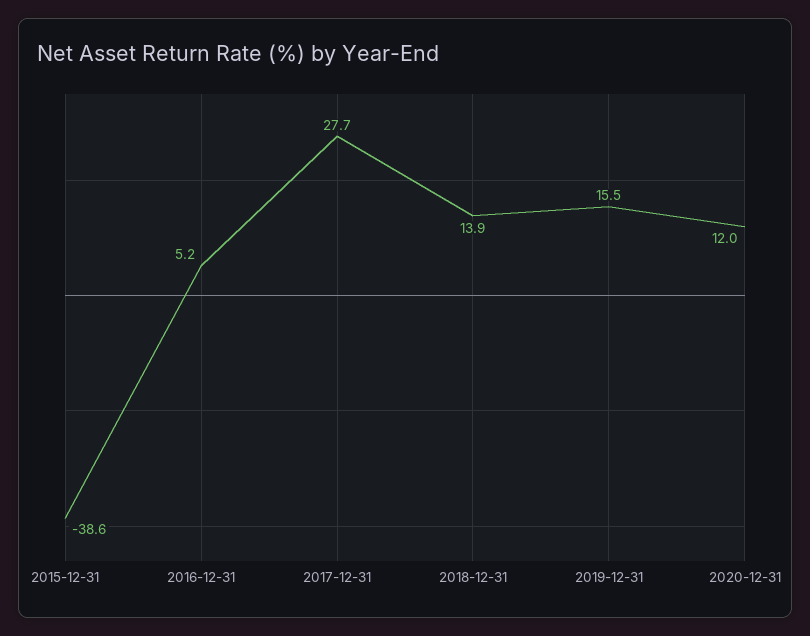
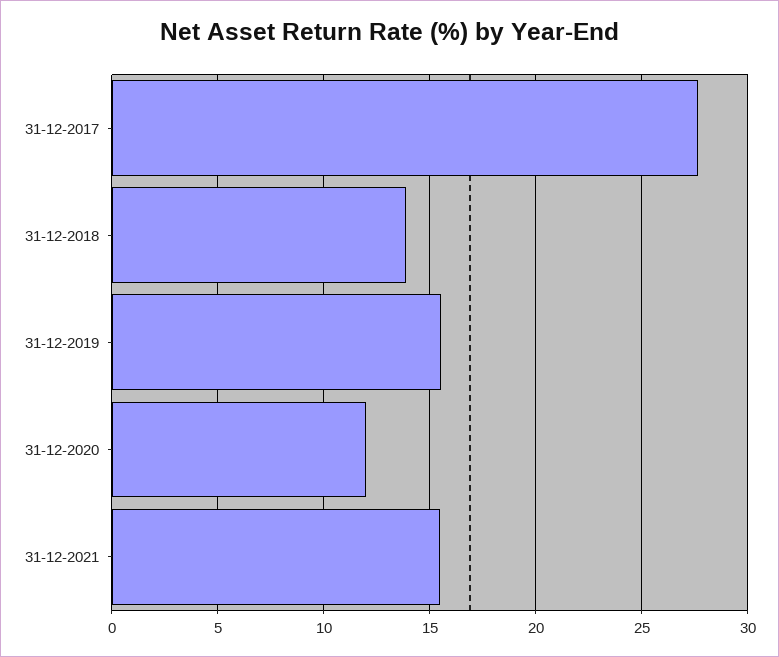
2015-12-31: -38.6 -> none
2016-12-31: 5.2 -> none
31-12-2021: none -> 15.5

